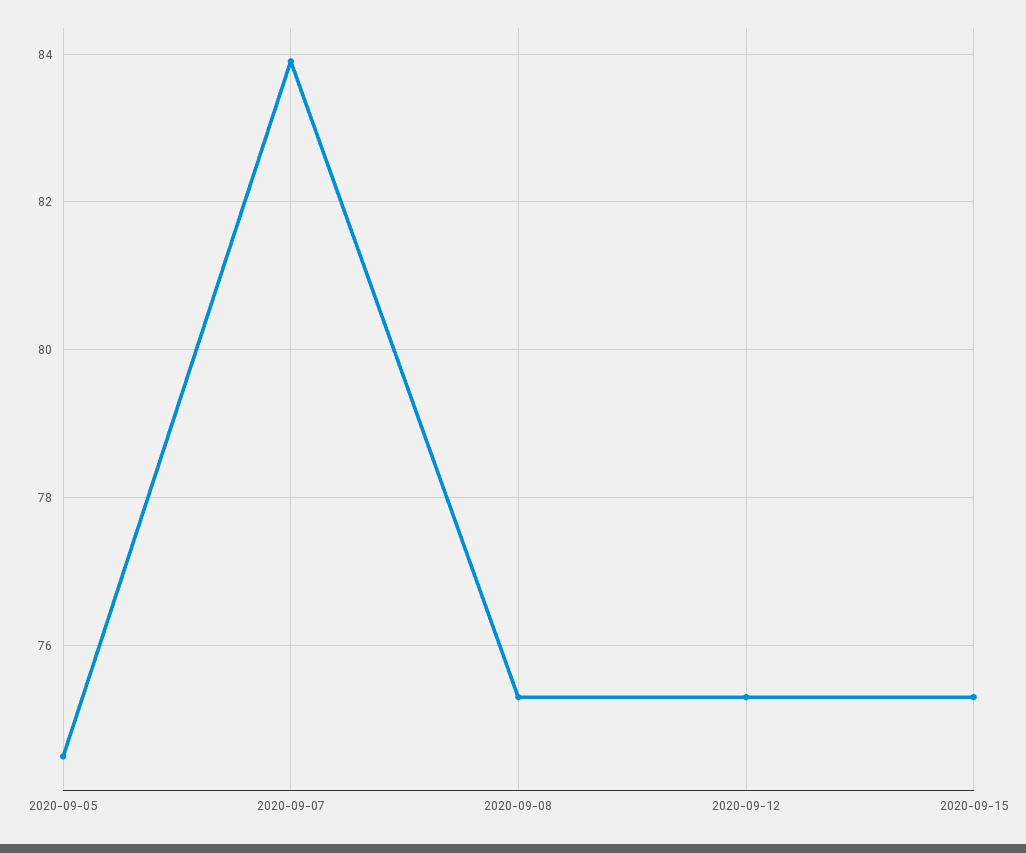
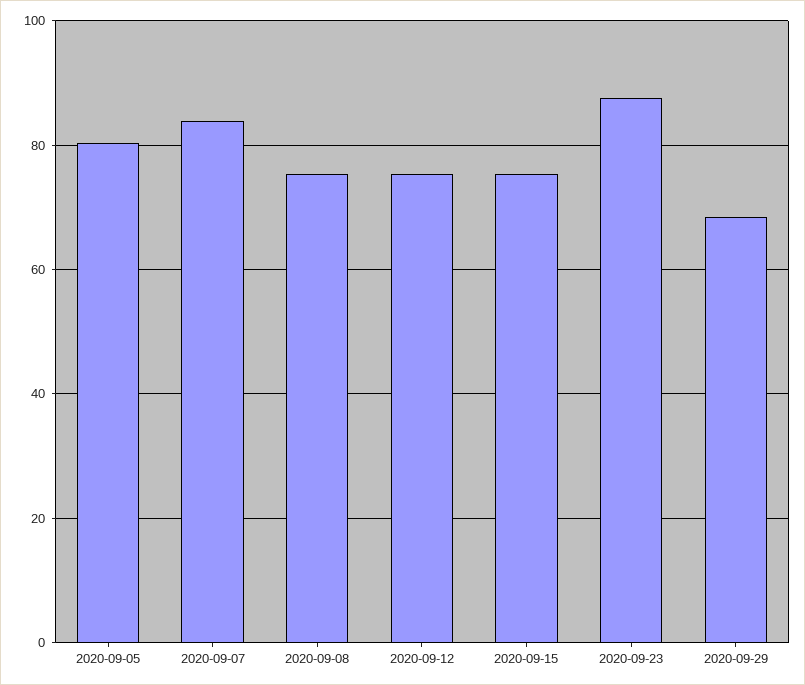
2020-09-05: 74.5 -> 80
2020-09-23: none -> 88
2020-09-29: none -> 68

